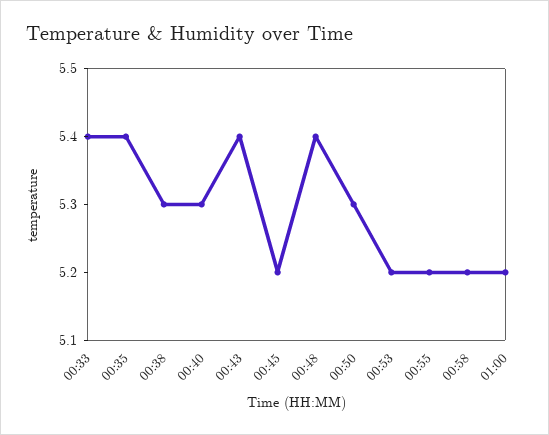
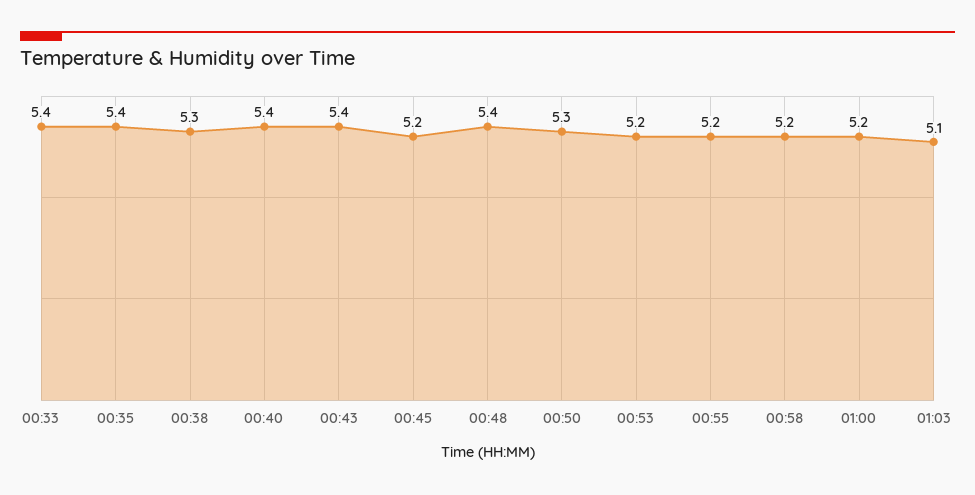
00:40: 5.3 -> 5.4
01:03: none -> 5.1

